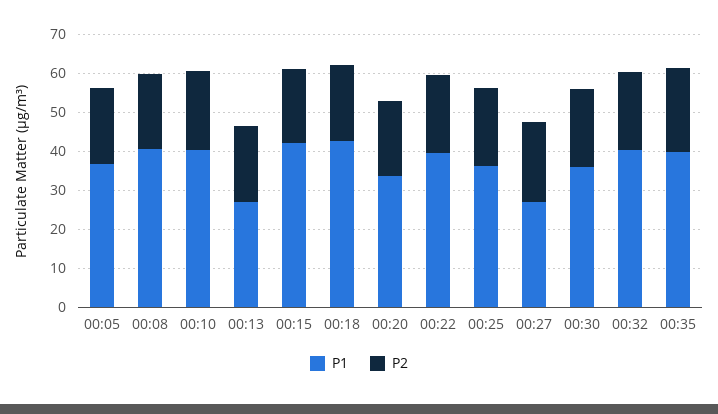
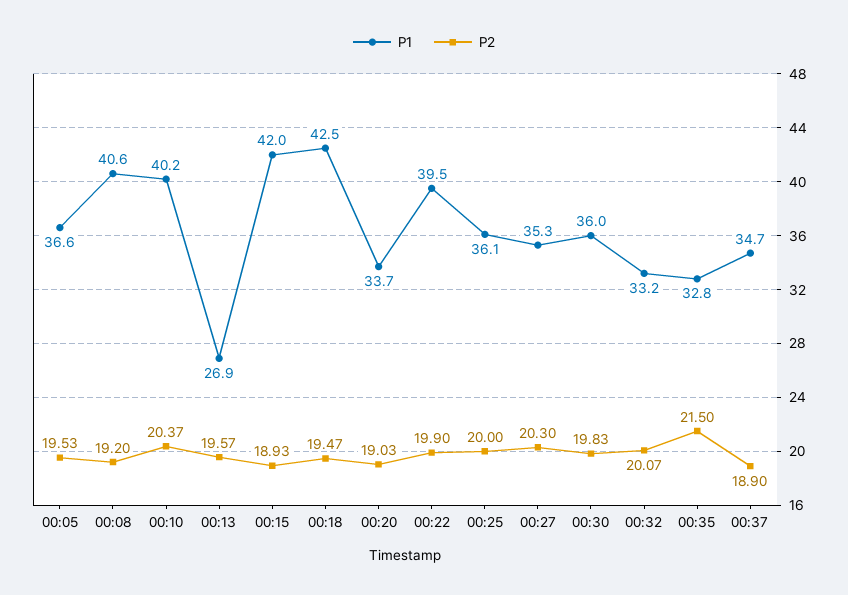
P1, 00:27: 27.5 -> 35.3
P1, 00:32: 40 -> 33.2
P1, 00:35: 40 -> 32.8
P1, 00:37: none -> 34.7
P2, 00:37: none -> 18.9

